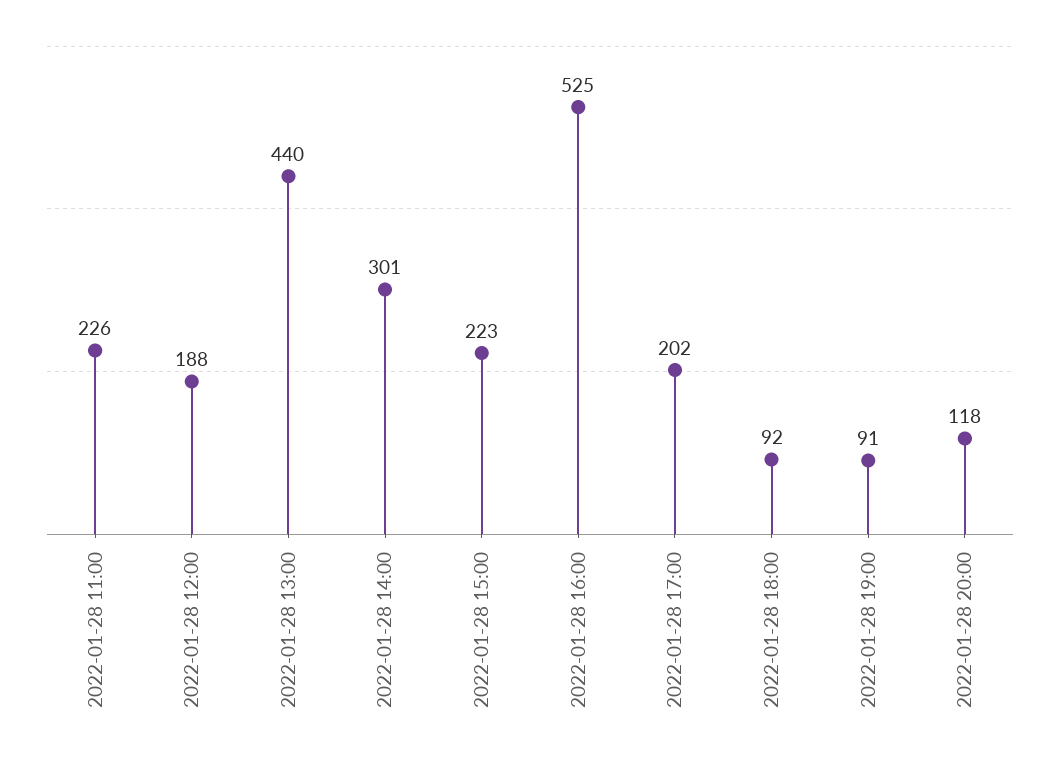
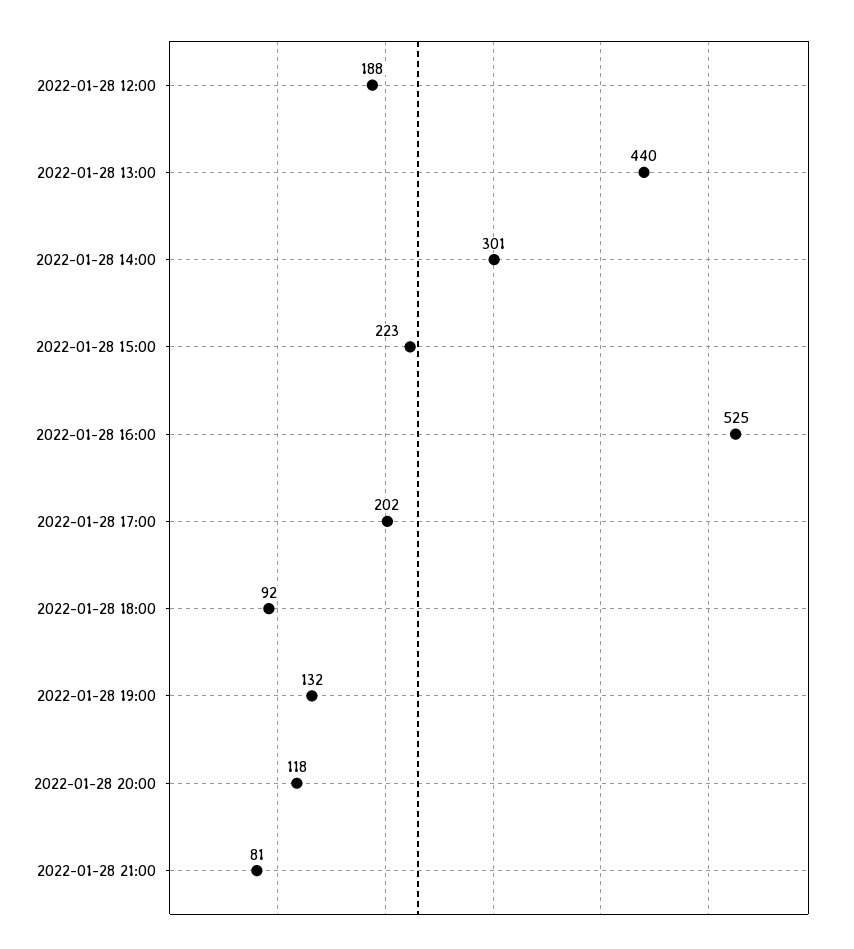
2022-01-28 11:00: 226 -> none
2022-01-28 19:00: 91 -> 132
2022-01-28 21:00: none -> 81

